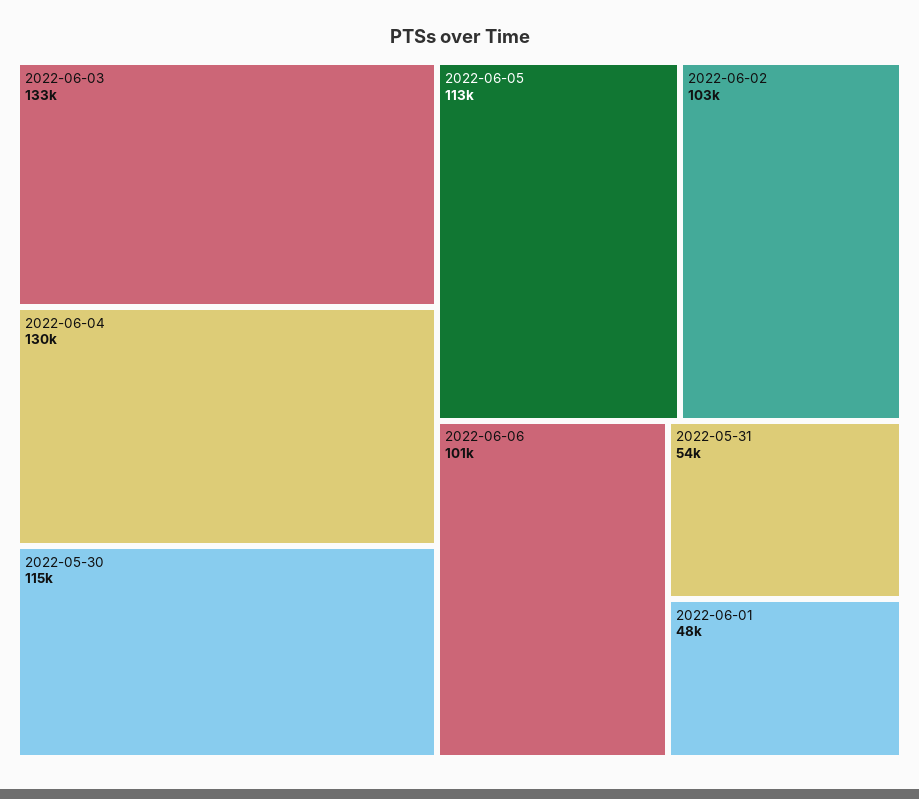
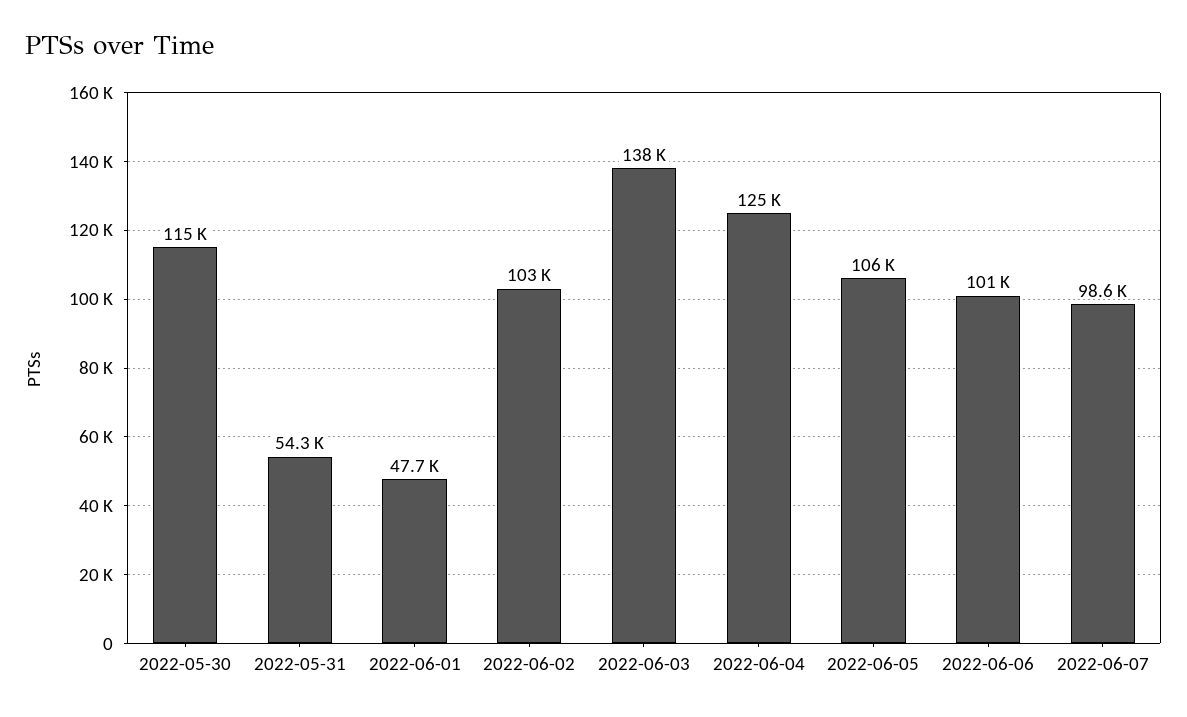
2022-06-03: 133000 -> 138000
2022-06-04: 130000 -> 125000
2022-06-05: 113000 -> 106000
2022-06-07: none -> 98600

